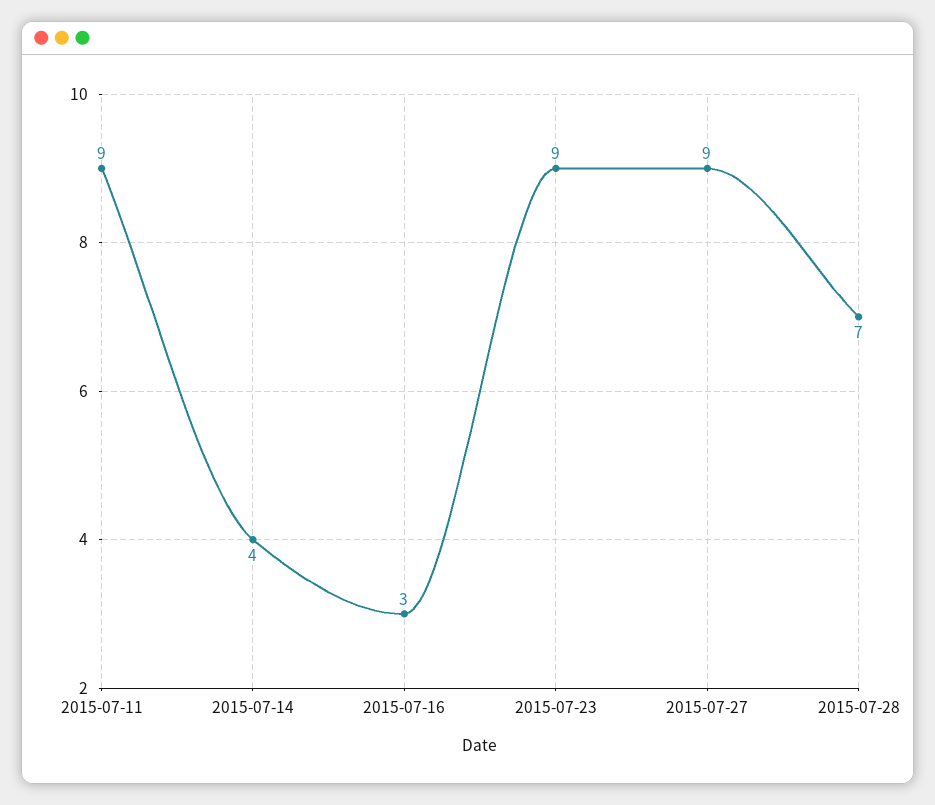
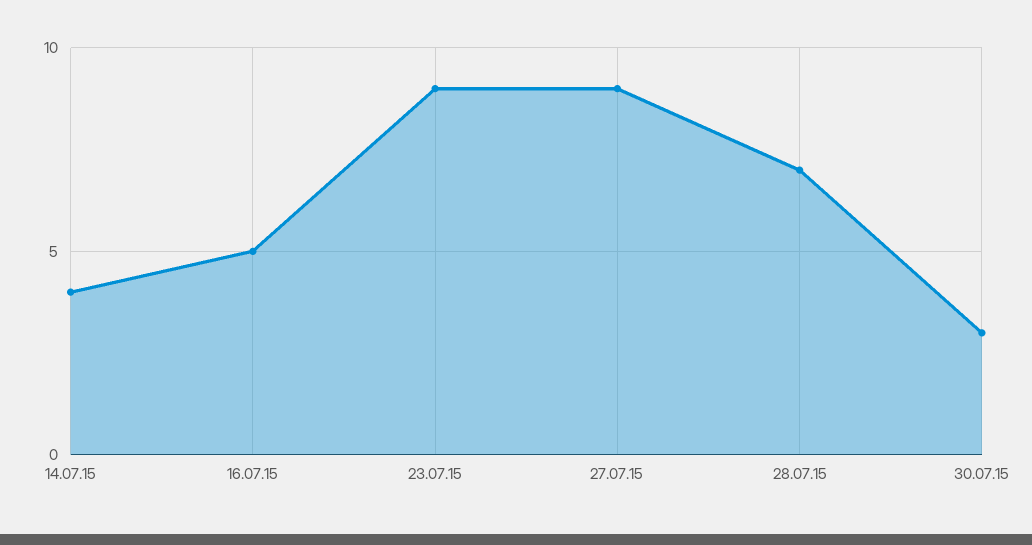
2015-07-11: 9 -> none
2015-07-16: 3 -> 5
30.07.15: none -> 3

